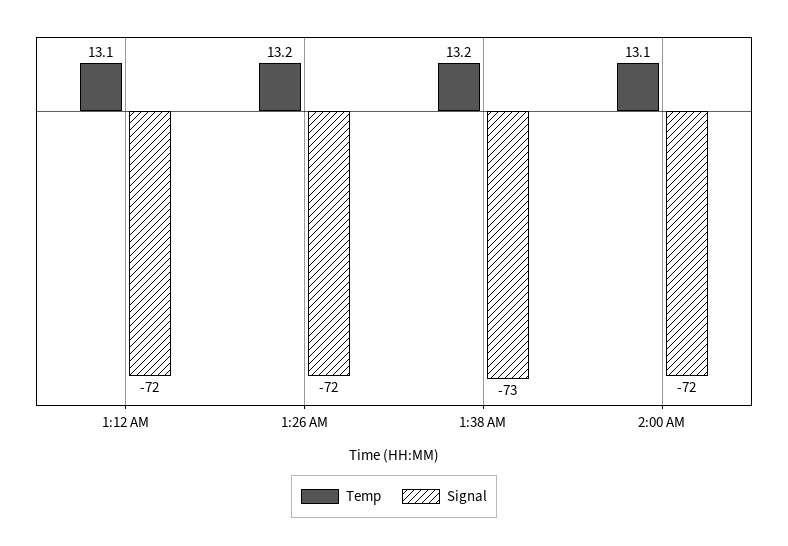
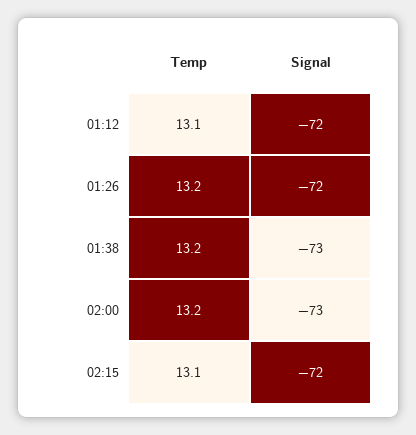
Temp, 2:00 AM: 13.1 -> 13.2
Signal, 2:00 AM: -72 -> -73
Temp, 02:15: none -> 13.1
Signal, 02:15: none -> -72

